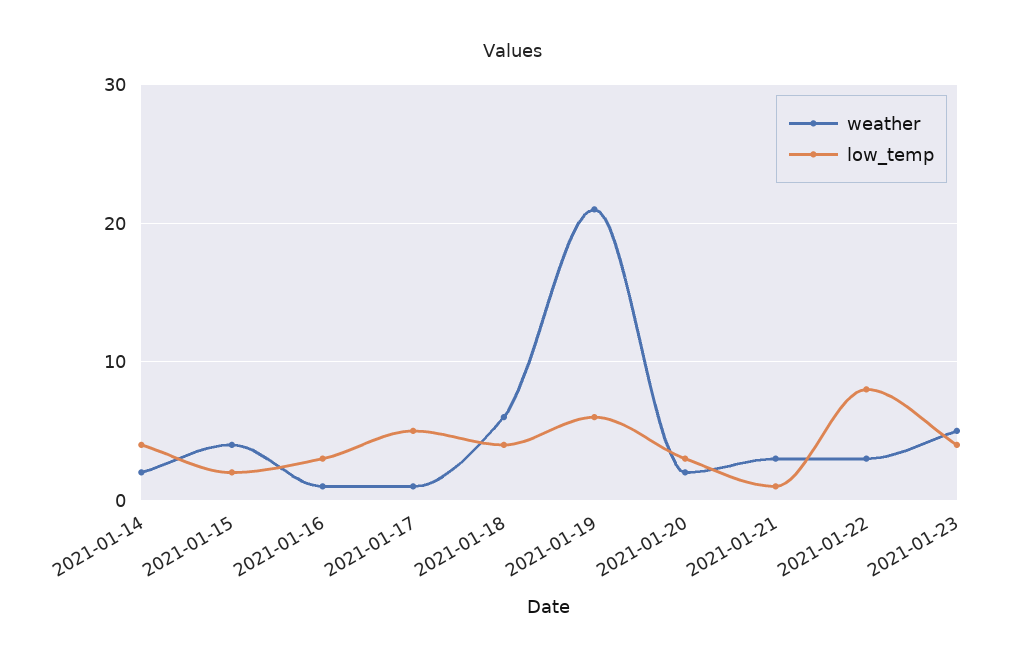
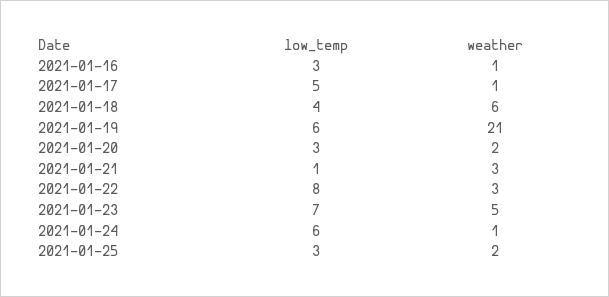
weather, 2021-01-14: 2 -> none
low_temp, 2021-01-14: 4 -> none
weather, 2021-01-15: 4 -> none
low_temp, 2021-01-15: 2 -> none
low_temp, 2021-01-23: 4 -> 7
low_temp, 2021-01-24: none -> 6
weather, 2021-01-24: none -> 1
low_temp, 2021-01-25: none -> 3
weather, 2021-01-25: none -> 2

